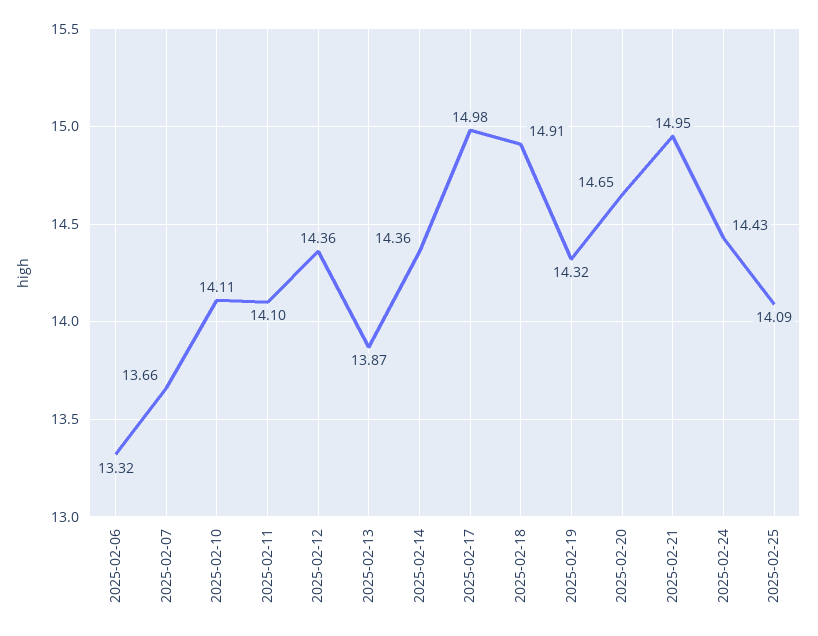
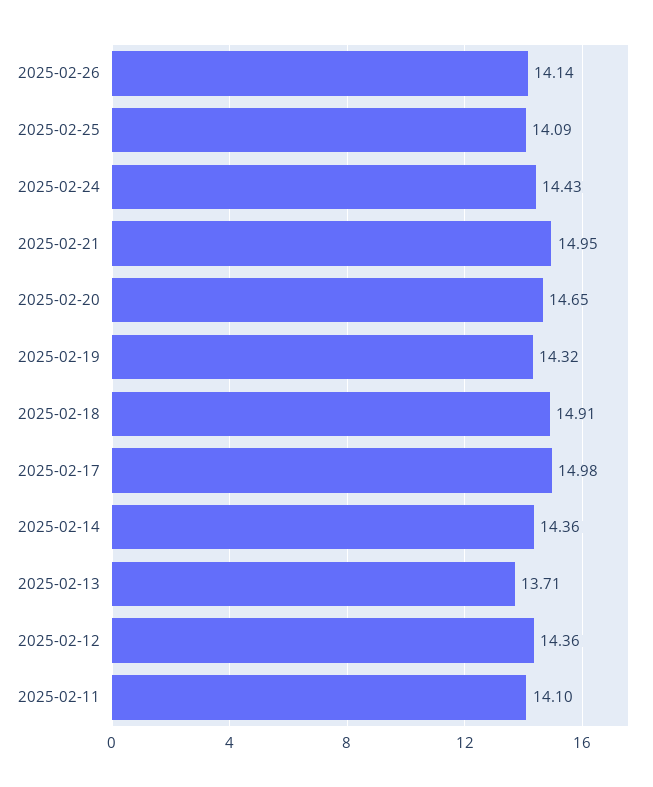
2025-02-06: 13.32 -> none
2025-02-07: 13.66 -> none
2025-02-10: 14.11 -> none
2025-02-13: 13.87 -> 13.71
2025-02-26: none -> 14.14

